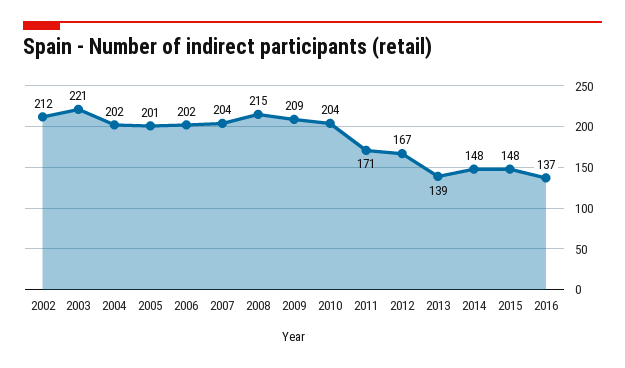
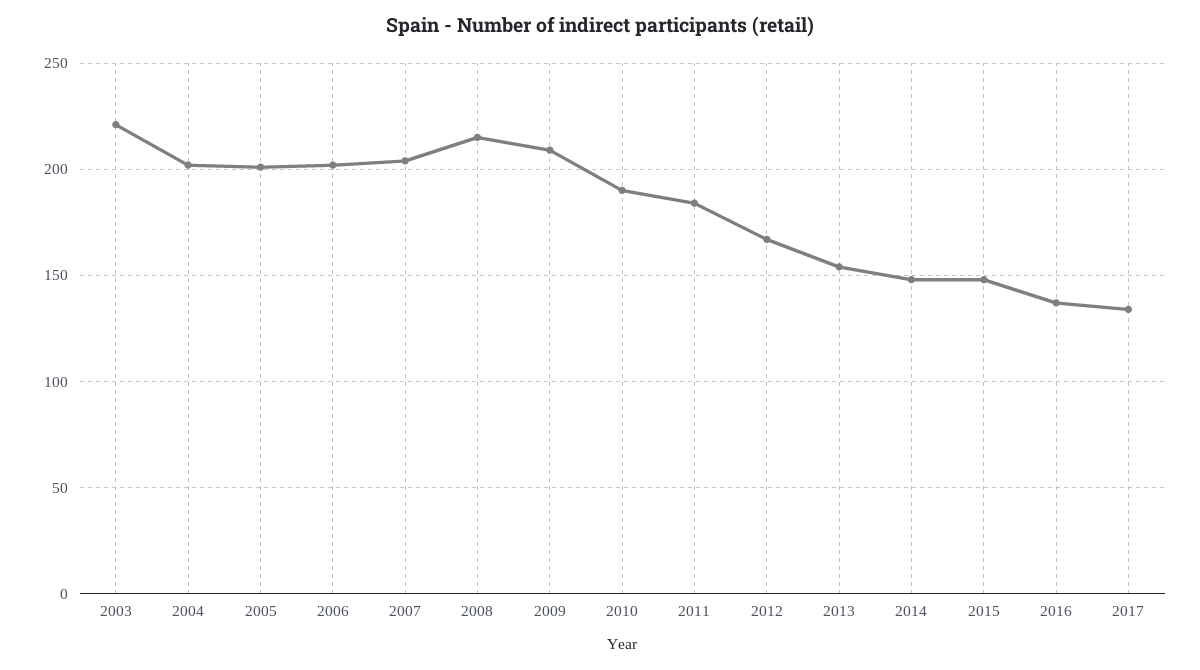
2002: 212 -> none
2010: 204 -> 190
2011: 171 -> 185
2013: 139 -> 155
2017: none -> 135

